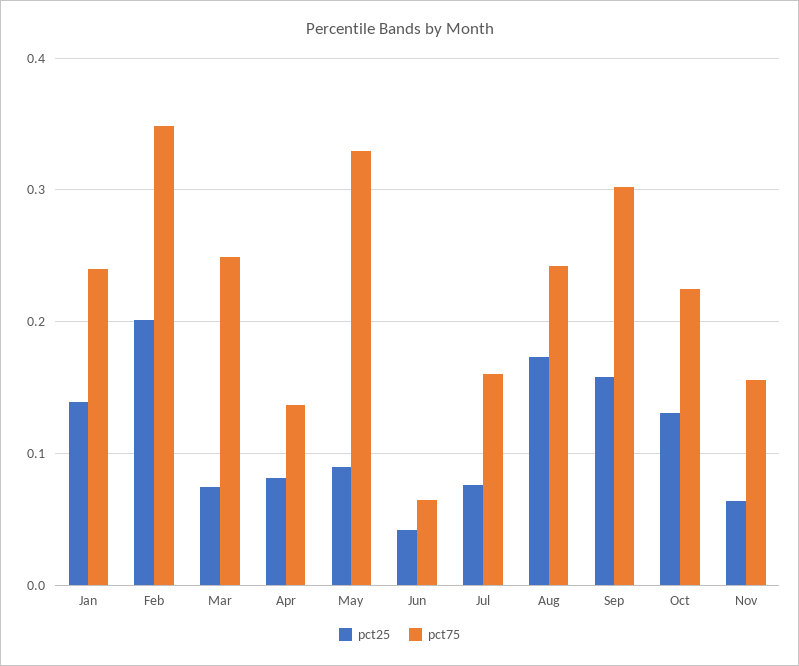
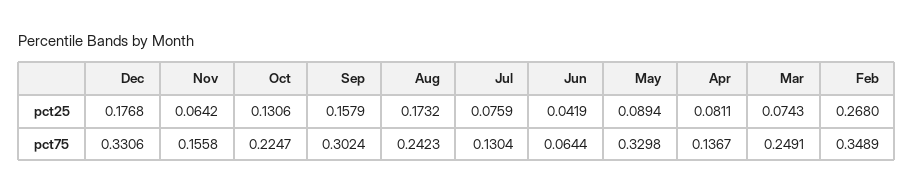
pct25, Jan: 0.14 -> none
pct75, Jan: 0.24 -> none
pct25, Feb: 0.2 -> 0.268
pct75, Jul: 0.16 -> 0.1304
pct25, Dec: none -> 0.1768
pct75, Dec: none -> 0.3306

